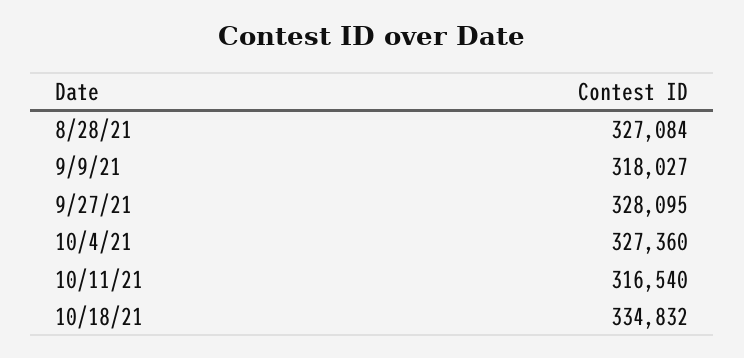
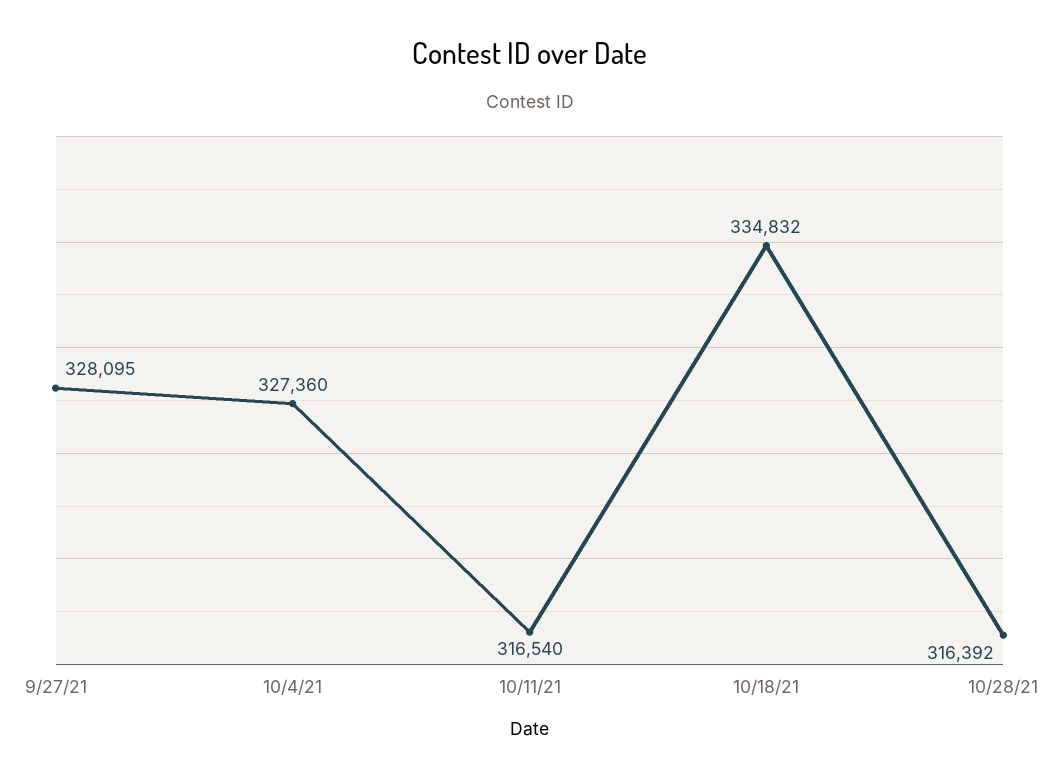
8/28/21: 327084 -> none
9/9/21: 318027 -> none
10/28/21: none -> 316392

